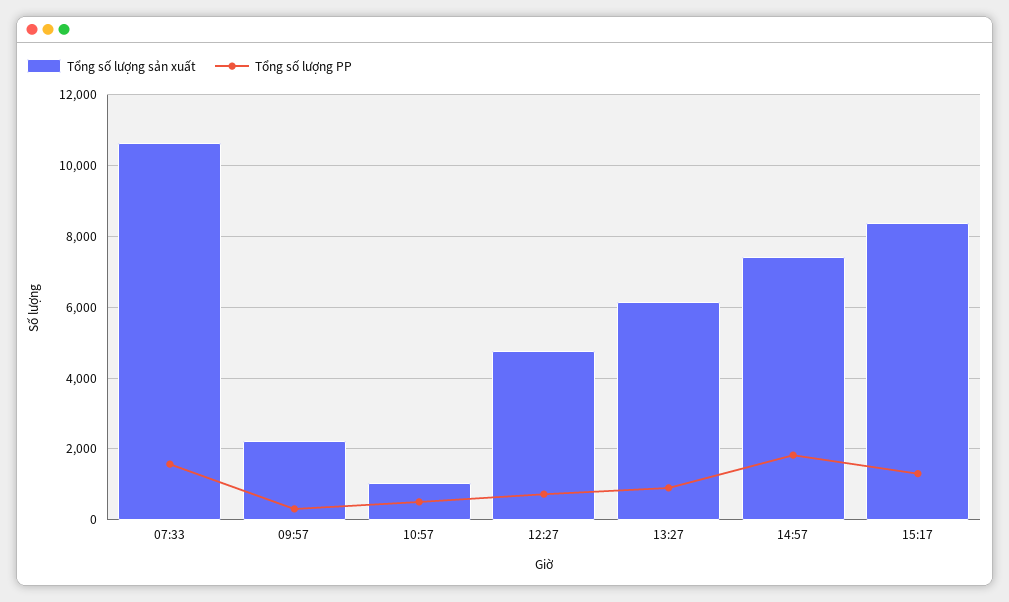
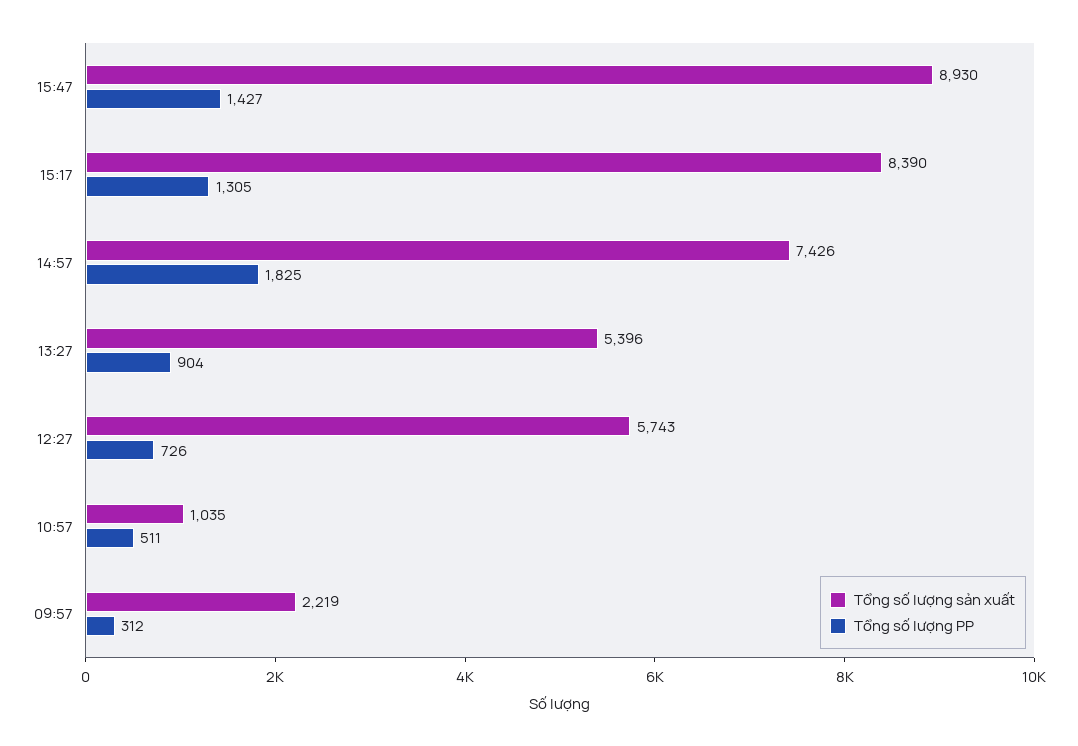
Tổng số lượng sản xuất, 07:33: 10600 -> none
Tổng số lượng PP, 07:33: 1600 -> none
Tổng số lượng sản xuất, 12:27: 4800 -> 5743
Tổng số lượng sản xuất, 13:27: 6200 -> 5396
Tổng số lượng sản xuất, 15:47: none -> 8930
Tổng số lượng PP, 15:47: none -> 1427

